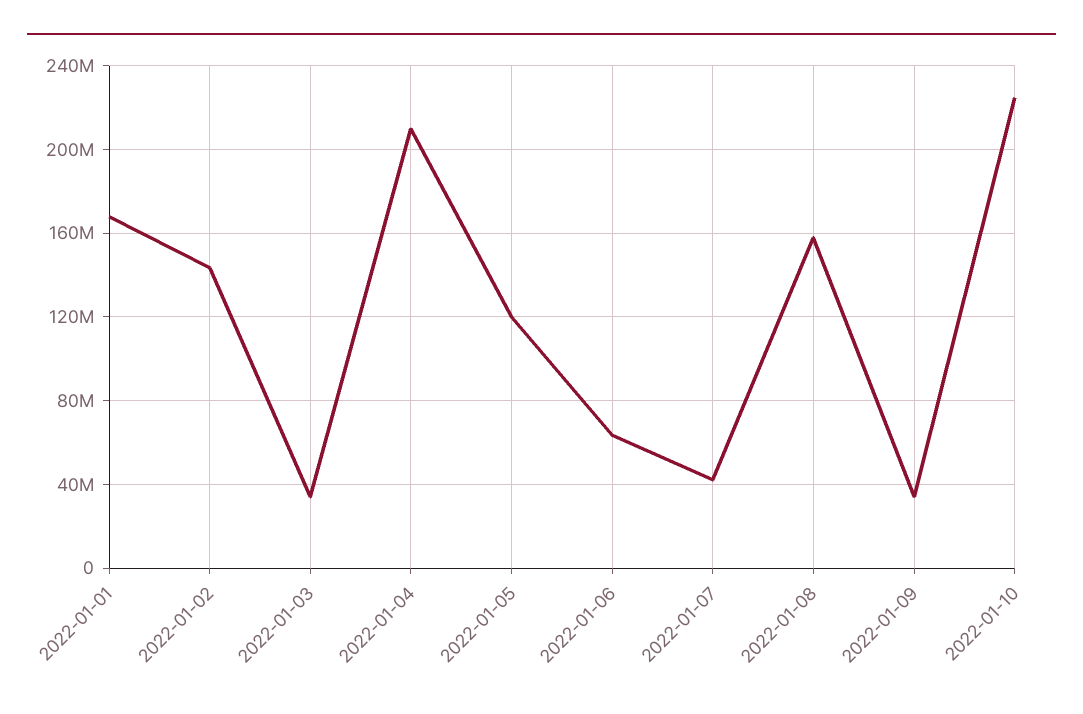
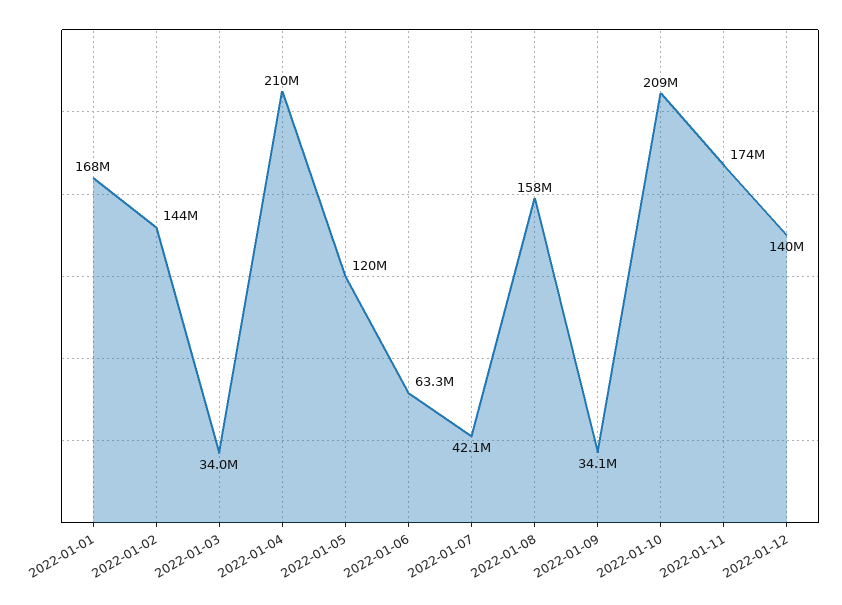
2022-01-10: 225000000 -> 209000000
2022-01-11: none -> 174000000
2022-01-12: none -> 140000000

